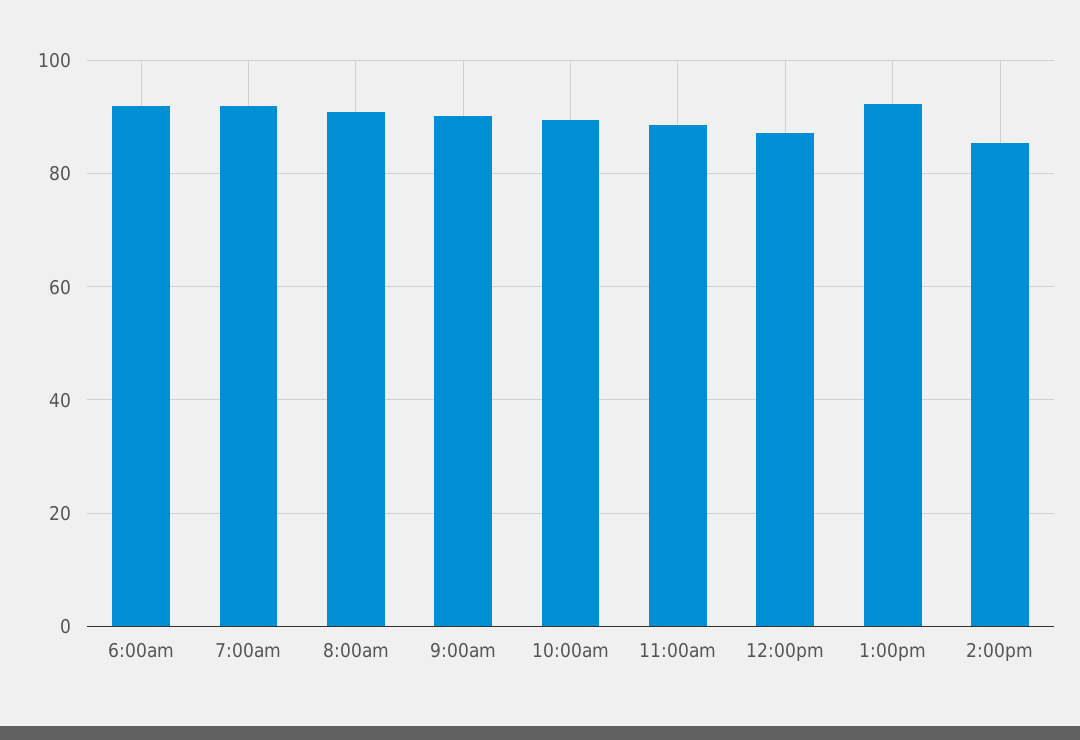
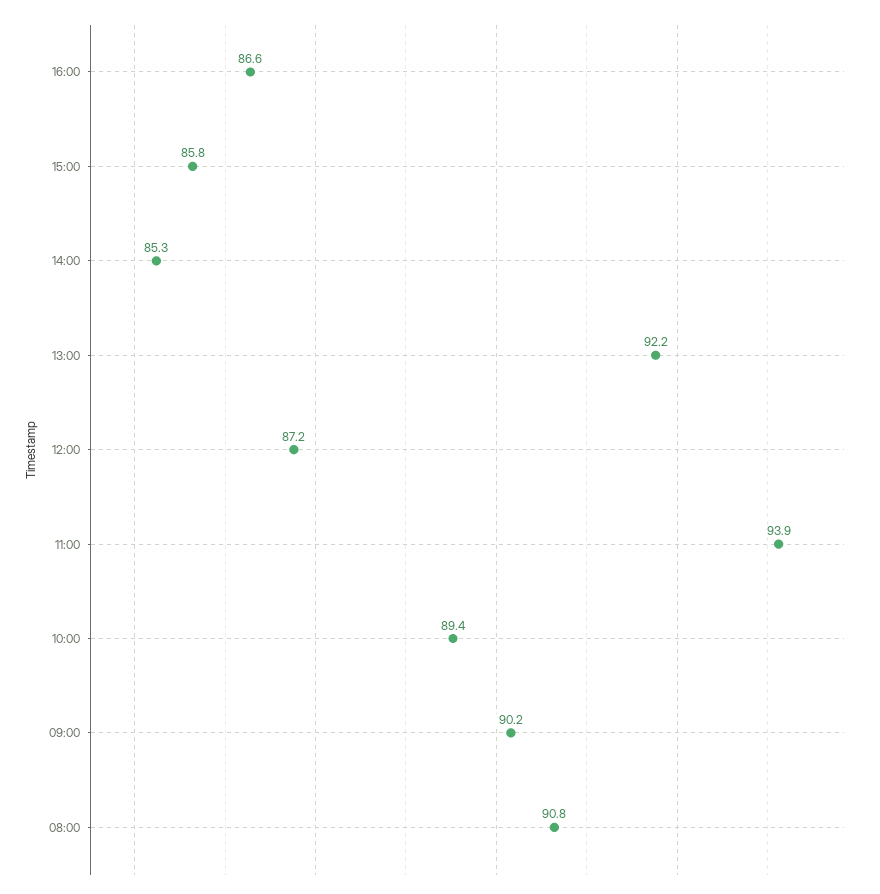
6:00am: 92 -> none
7:00am: 92 -> none
11:00am: 88 -> 93.9
16:00: none -> 86.6
15:00: none -> 85.8

